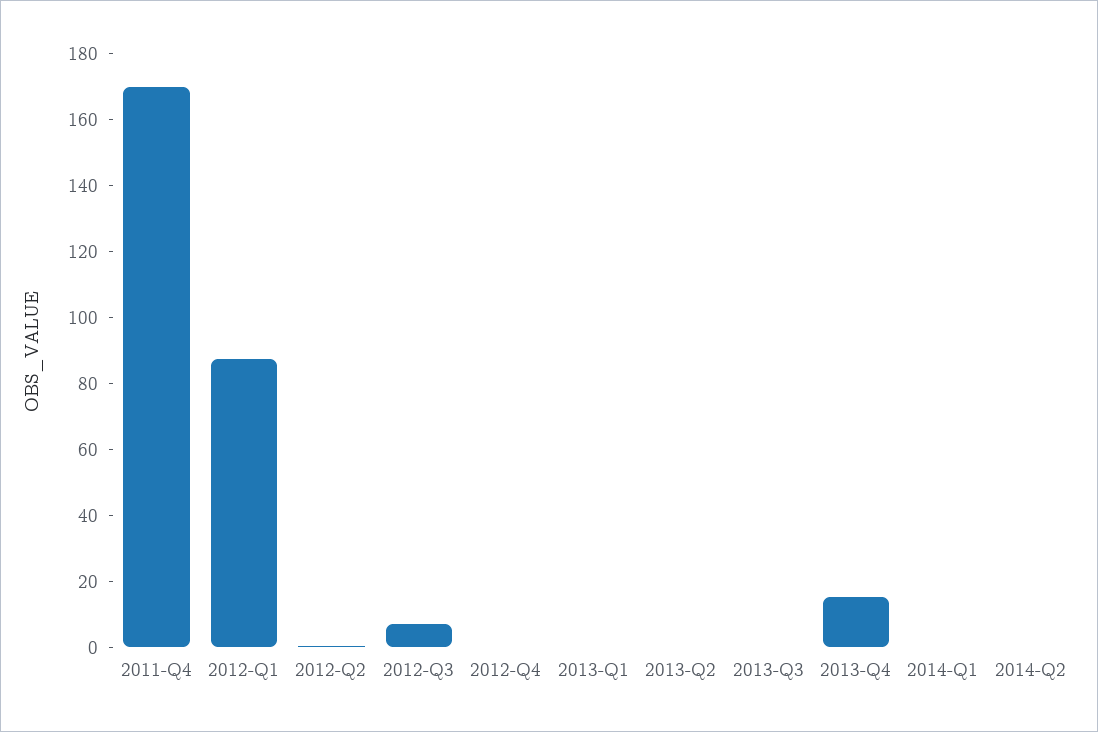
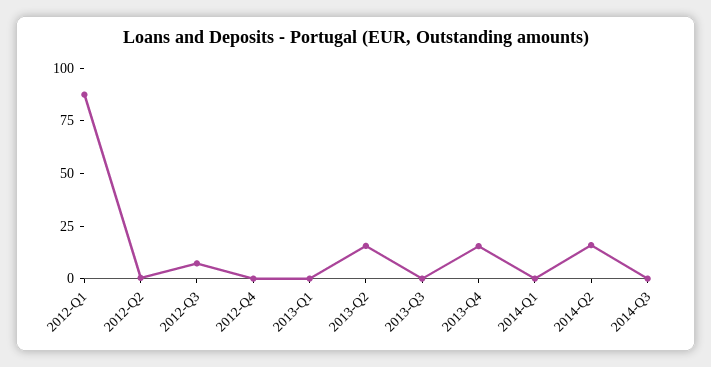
2011-Q4: 170 -> none
2013-Q2: 0 -> 15
2014-Q2: 0 -> 15
2014-Q3: none -> 0

